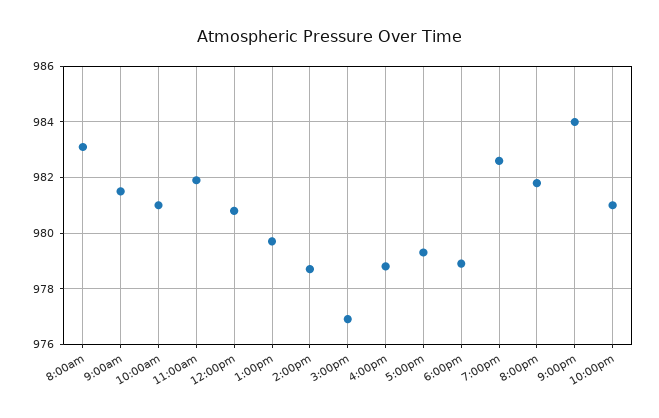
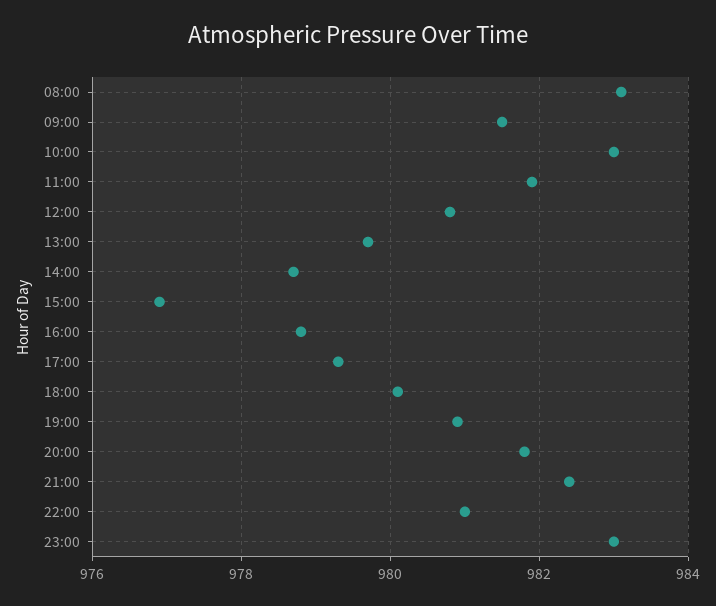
10:00am: 981 -> 983
6:00pm: 979 -> 980
7:00pm: 982.5 -> 981
9:00pm: 984 -> 982.5
23:00: none -> 983

